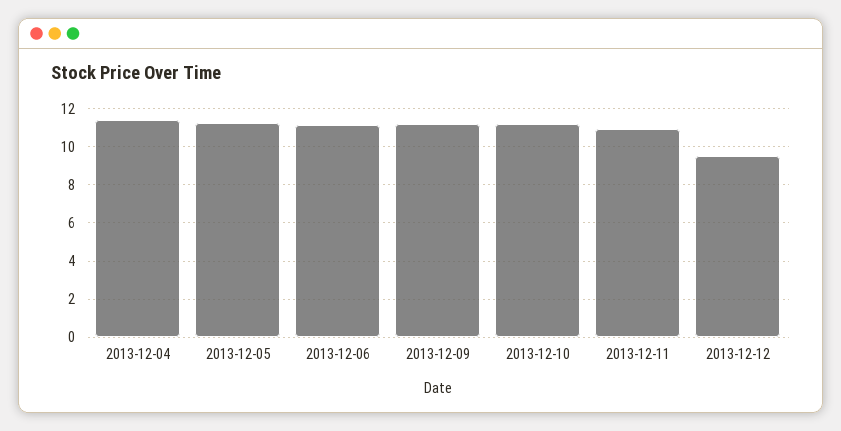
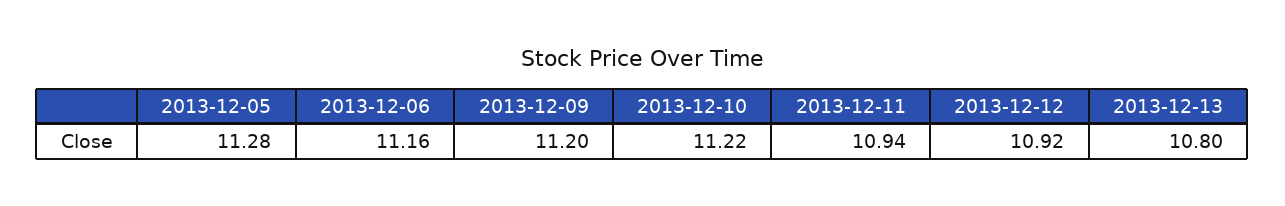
2013-12-04: 11.5 -> none
2013-12-12: 9.5 -> 10.92
2013-12-13: none -> 10.8

